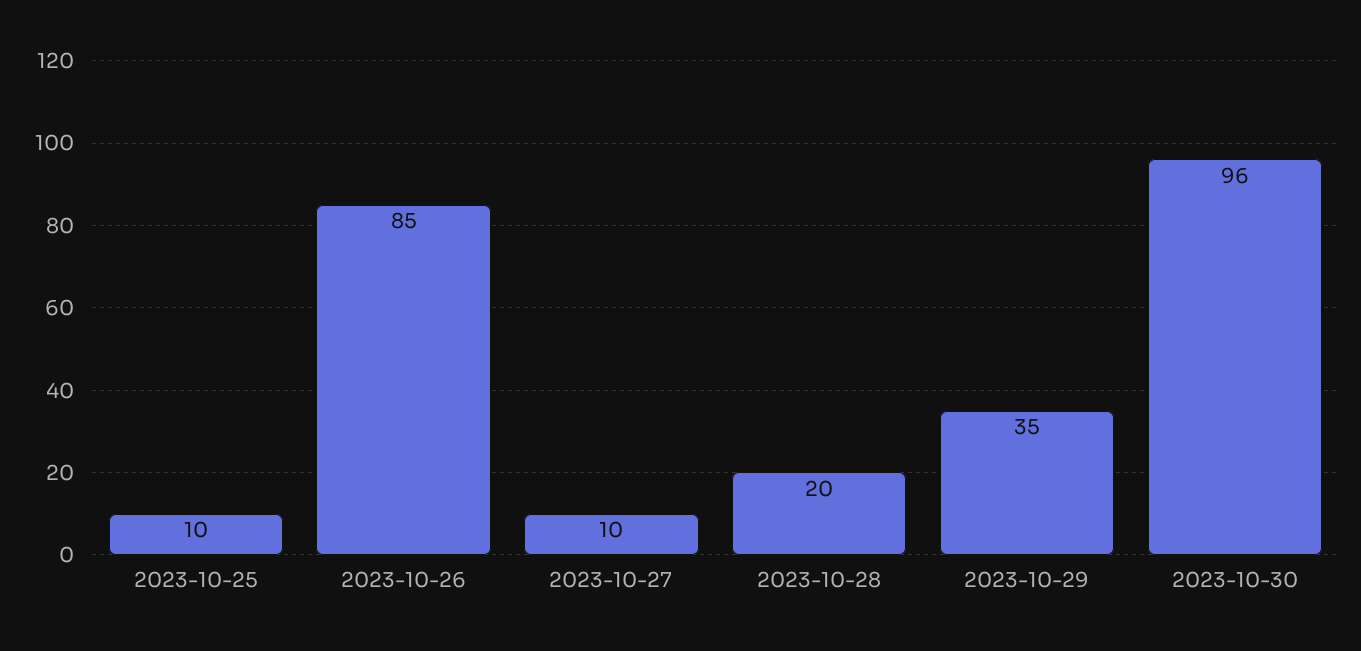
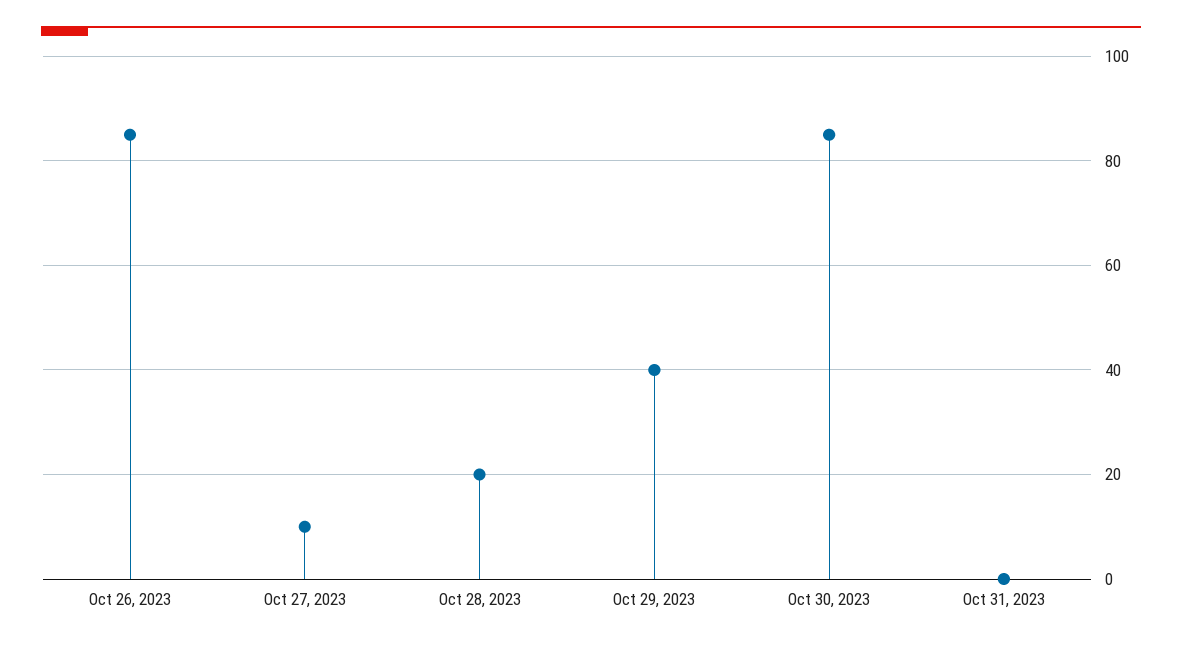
2023-10-25: 10 -> none
2023-10-29: 35 -> 40
2023-10-30: 96 -> 85
Oct 31, 2023: none -> 0

